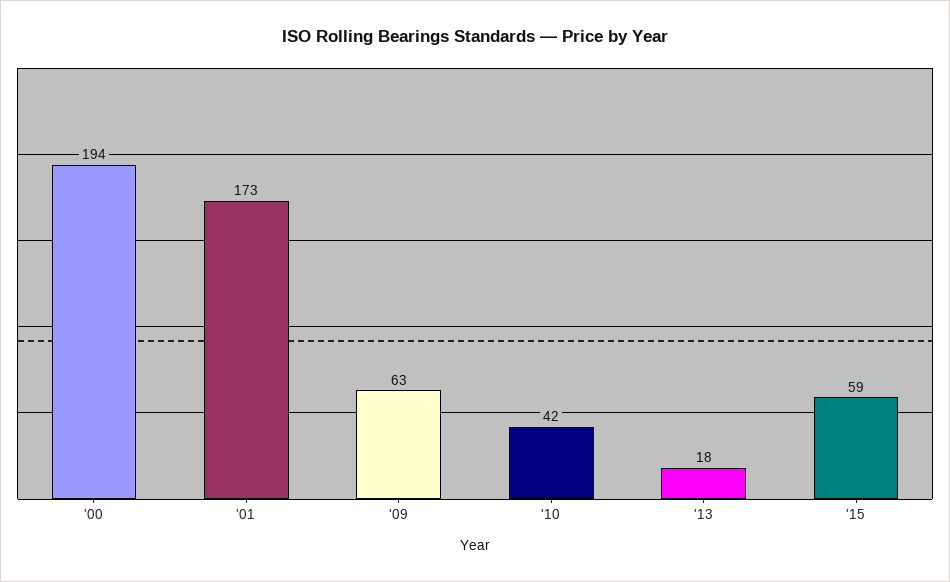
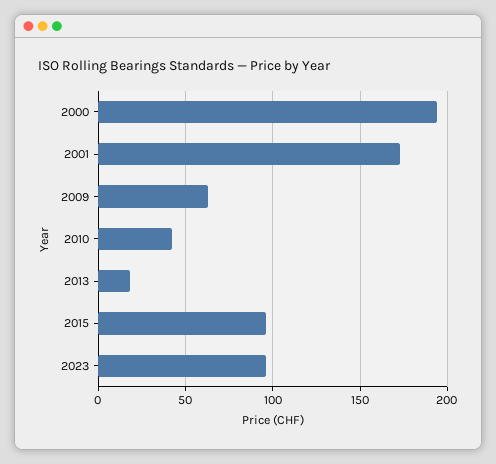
'15: 59 -> 95
2023: none -> 95

